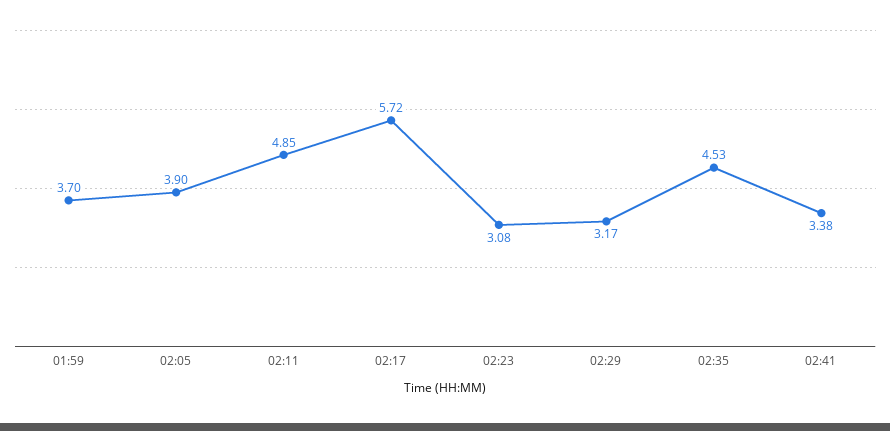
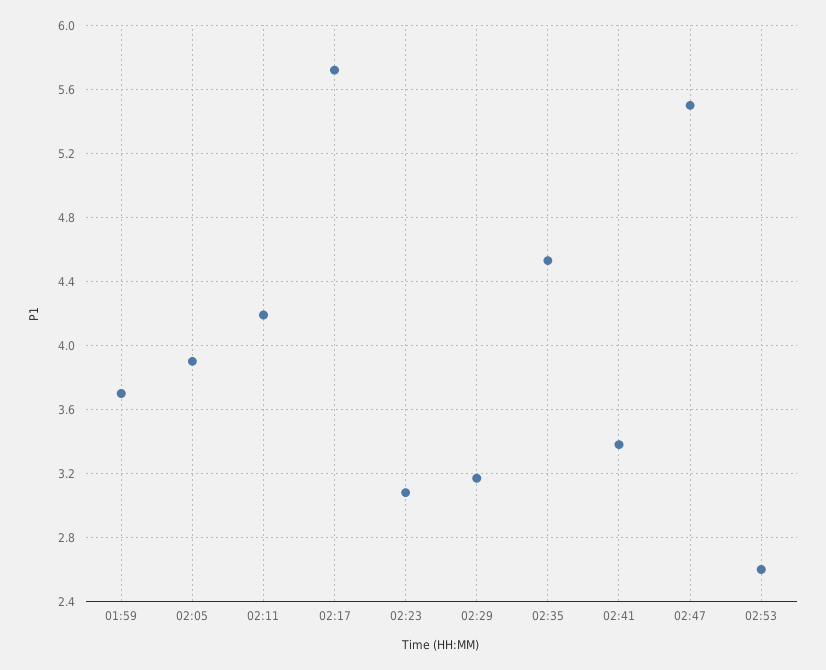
02:11: 4.85 -> 4.2
02:47: none -> 5.5
02:53: none -> 2.6

